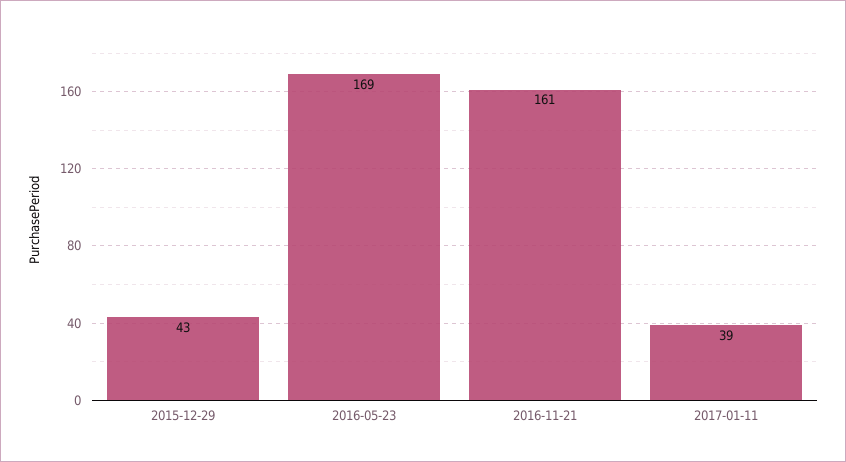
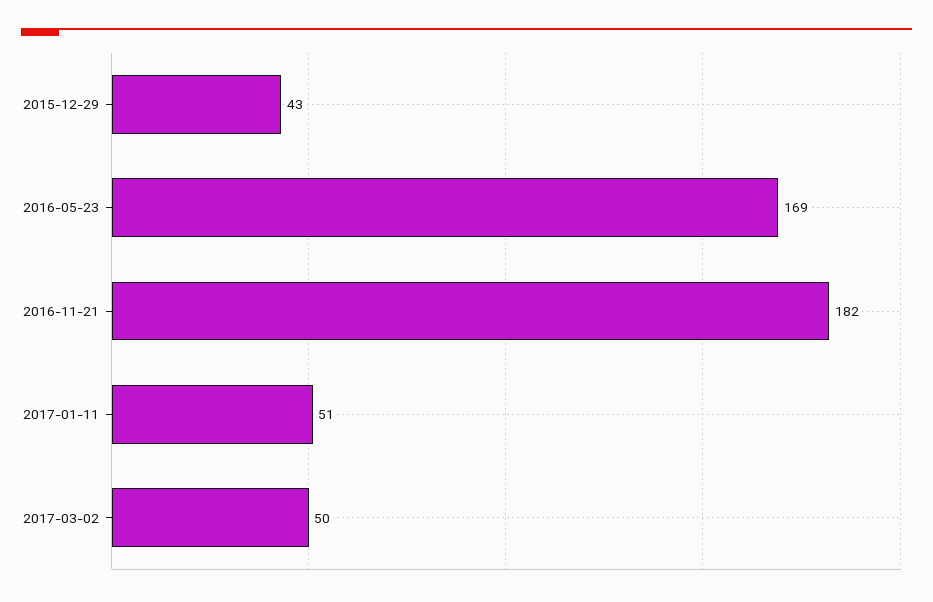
2016-11-21: 161 -> 182
2017-01-11: 39 -> 51
2017-03-02: none -> 50

